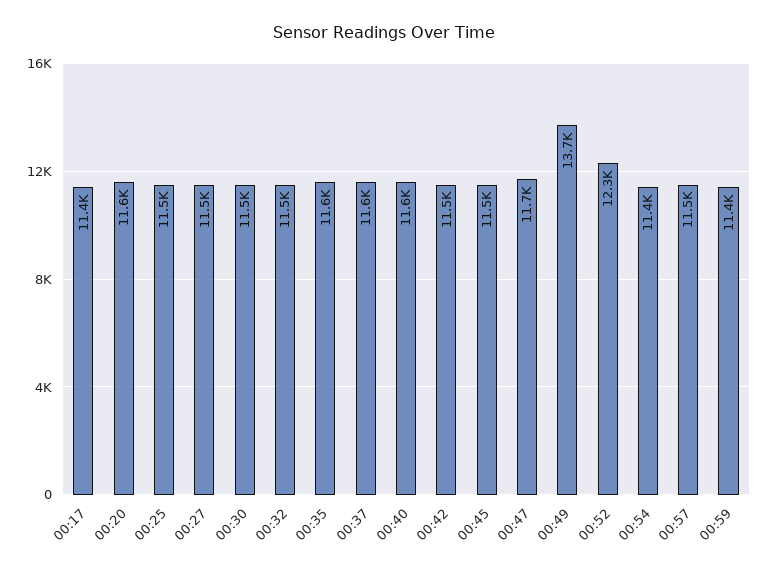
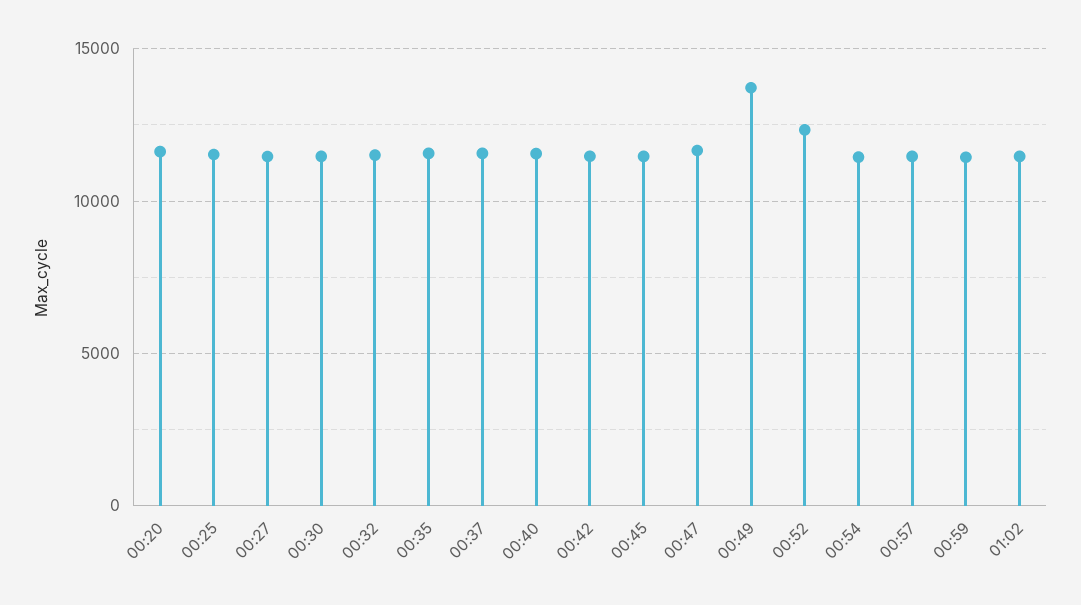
00:17: 11400 -> none
01:02: none -> 11500

